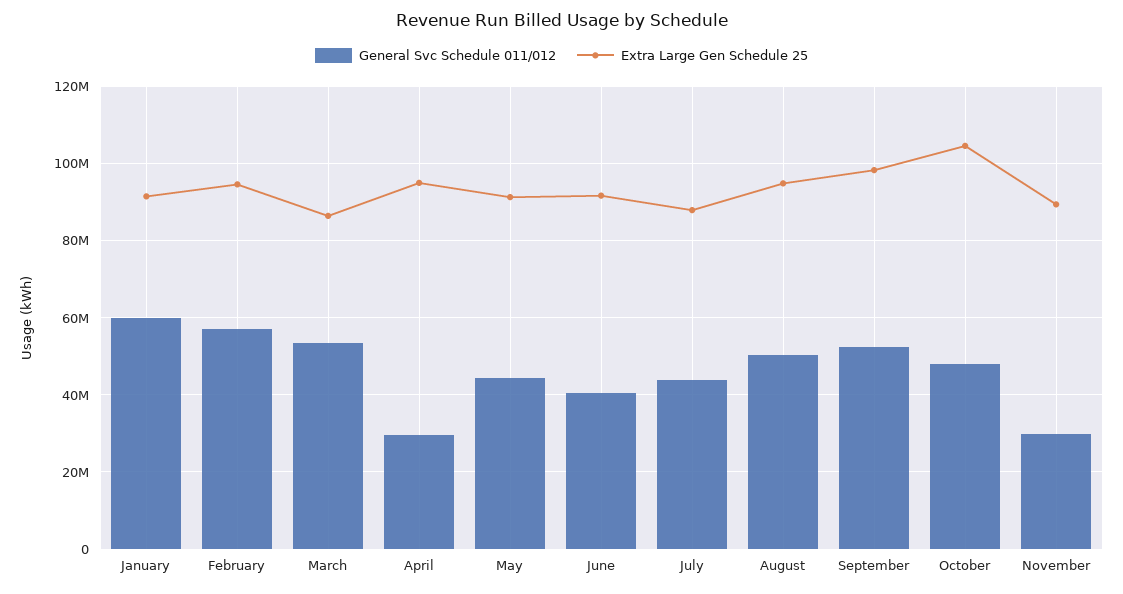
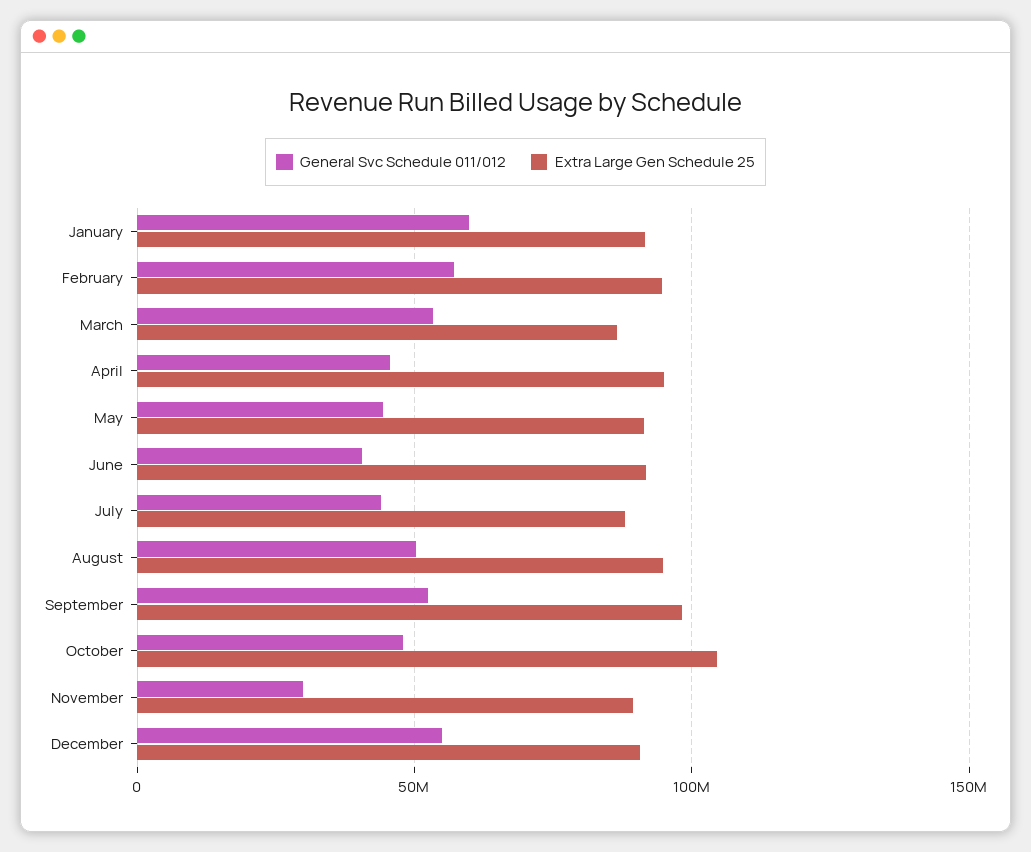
General Svc Schedule 011/012, April: 30000000 -> 45000000
General Svc Schedule 011/012, December: none -> 55000000
Extra Large Gen Schedule 25, December: none -> 90000000

